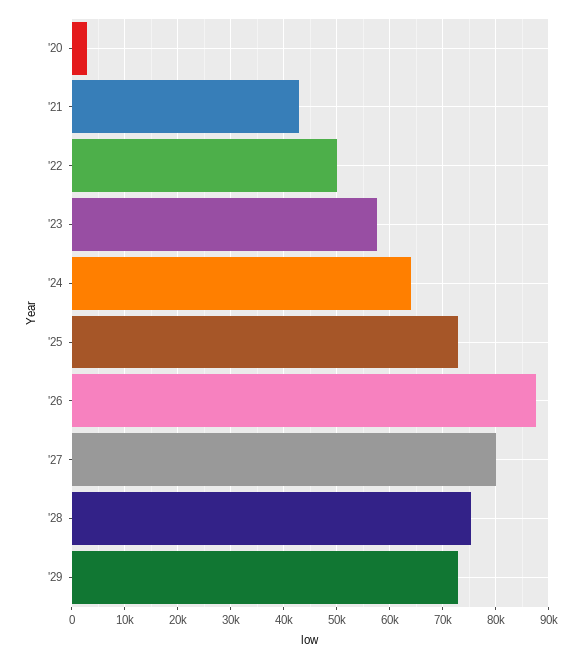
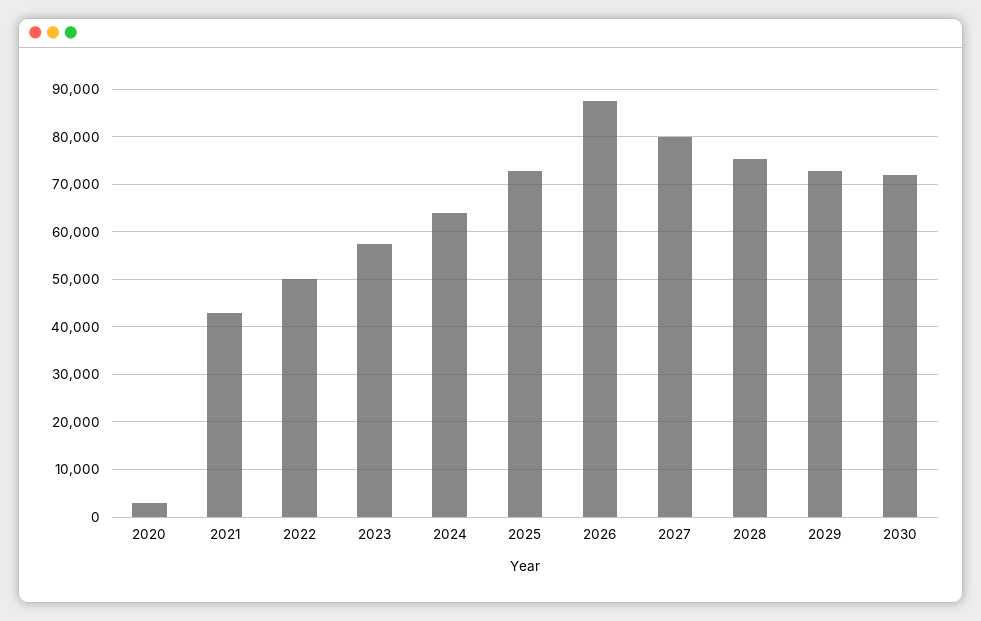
2030: none -> 72000

